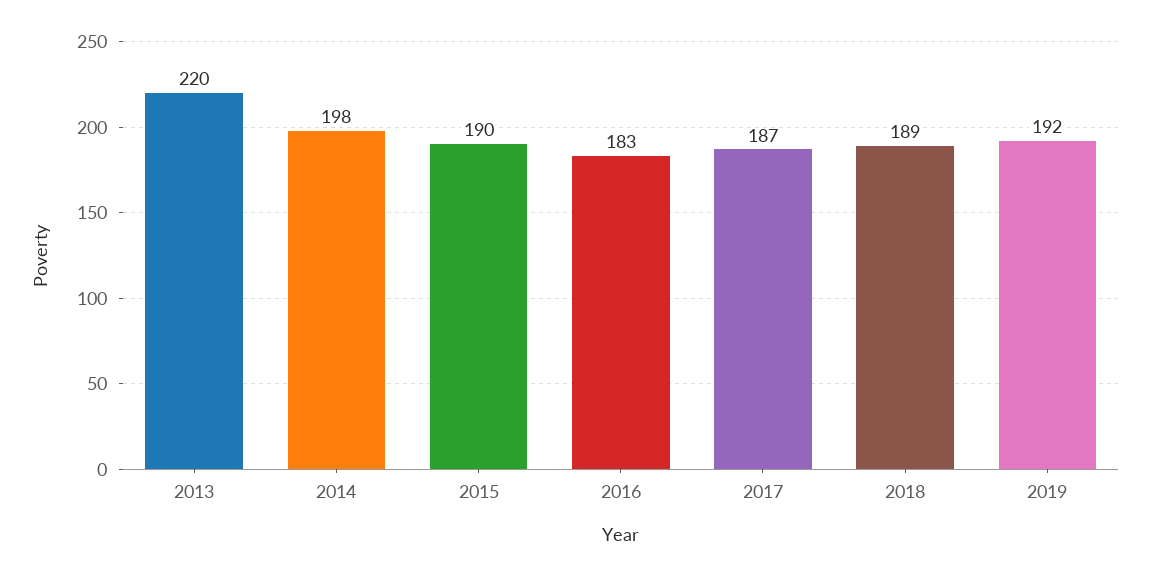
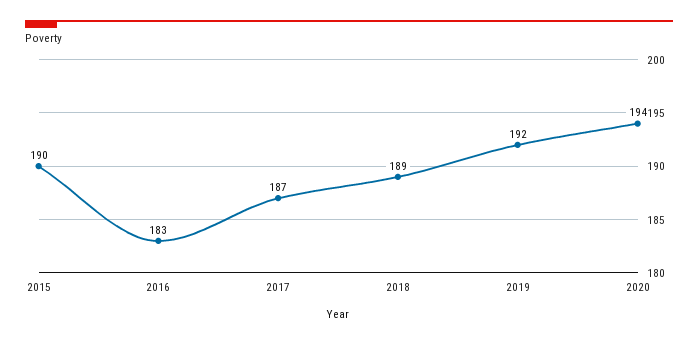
2013: 220 -> none
2014: 198 -> none
2020: none -> 194

